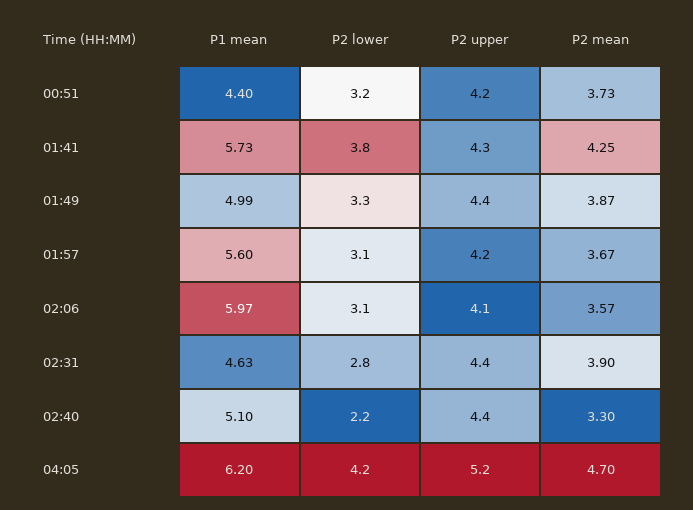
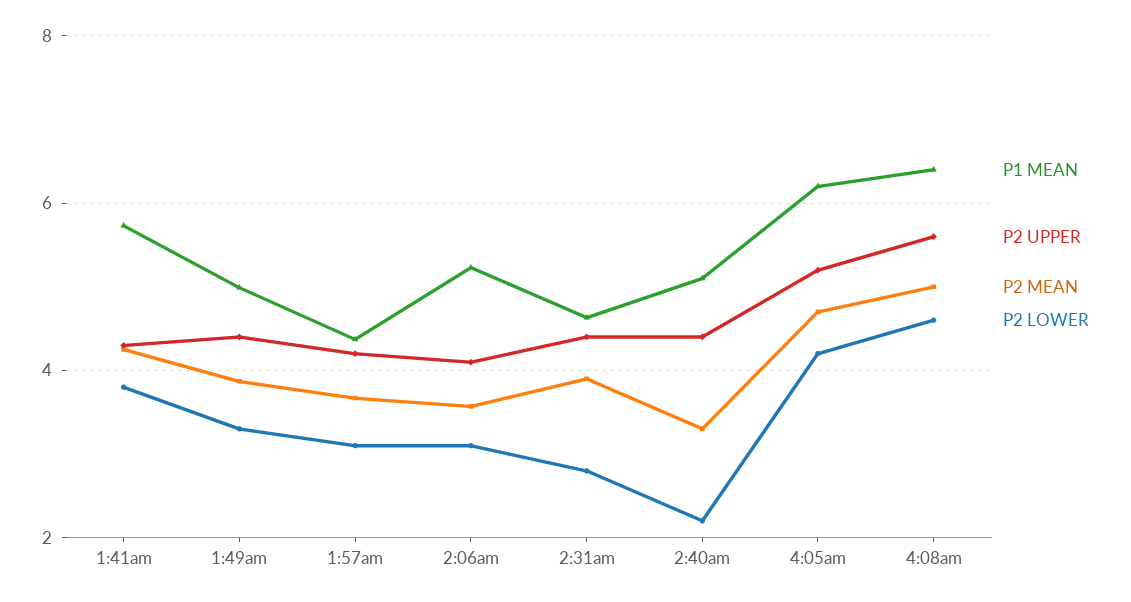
P1 mean, 00:51: 4.4 -> none
P2 lower, 00:51: 3.2 -> none
P2 upper, 00:51: 4.2 -> none
P2 mean, 00:51: 3.73 -> none
P1 mean, 01:57: 5.6 -> 4.4
P1 mean, 02:06: 5.97 -> 5.2
P1 mean, 4:08am: none -> 6.4
P2 upper, 4:08am: none -> 5.6
P2 mean, 4:08am: none -> 5
P2 lower, 4:08am: none -> 4.6

